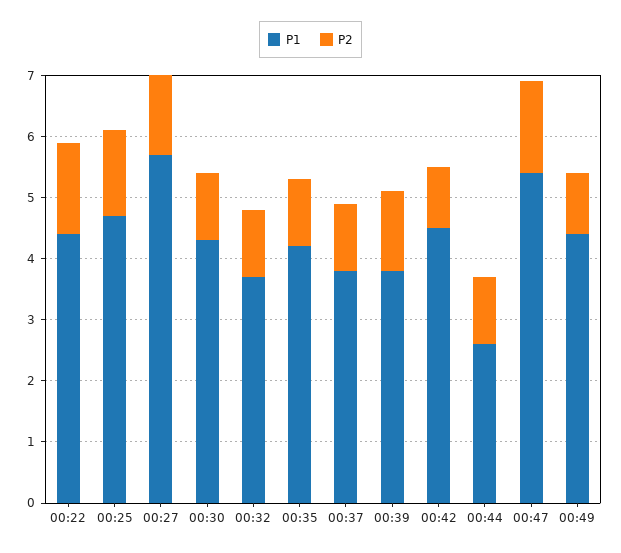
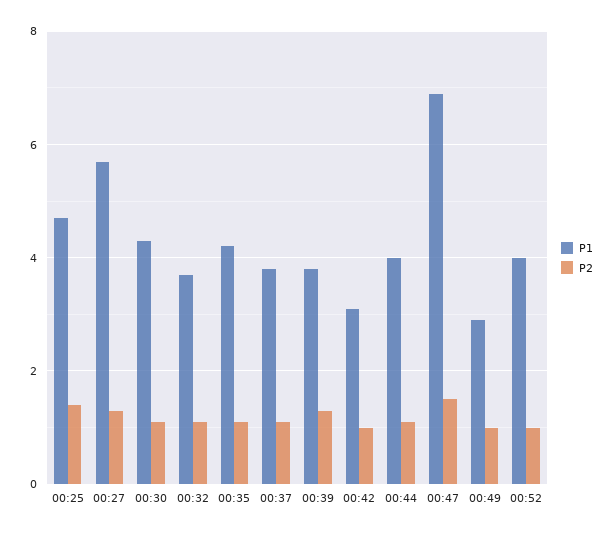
P1, 00:22: 4.5 -> none
P2, 00:22: 1.5 -> none
P1, 00:42: 4.5 -> 3
P1, 00:44: 2.5 -> 4
P1, 00:47: 5.5 -> 7
P1, 00:49: 4.5 -> 3
P1, 00:52: none -> 4
P2, 00:52: none -> 1

